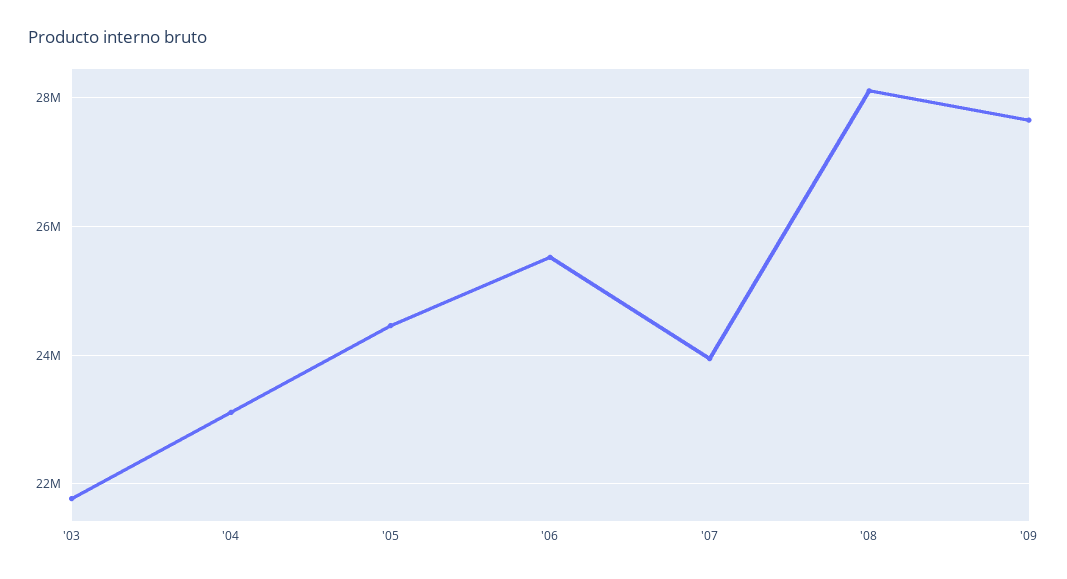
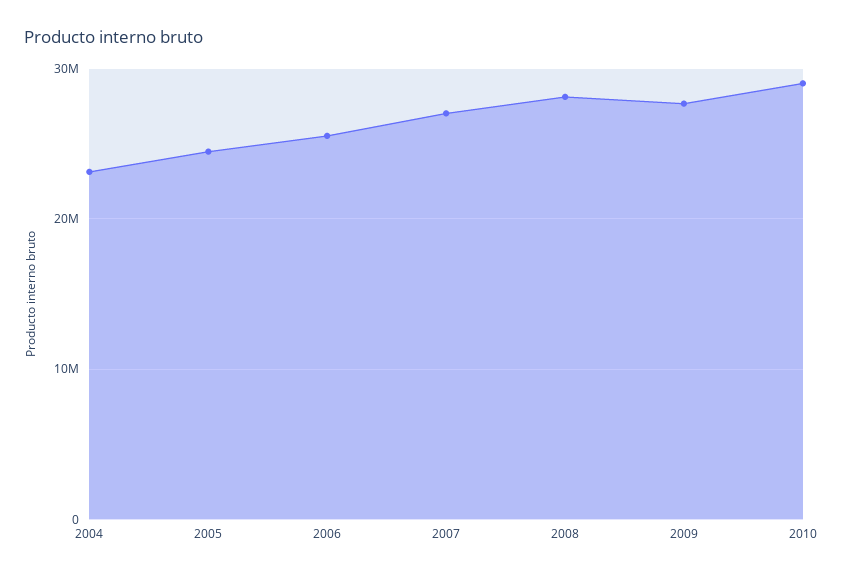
'03: 21800000 -> none
'07: 24000000 -> 27000000
2010: none -> 29000000

